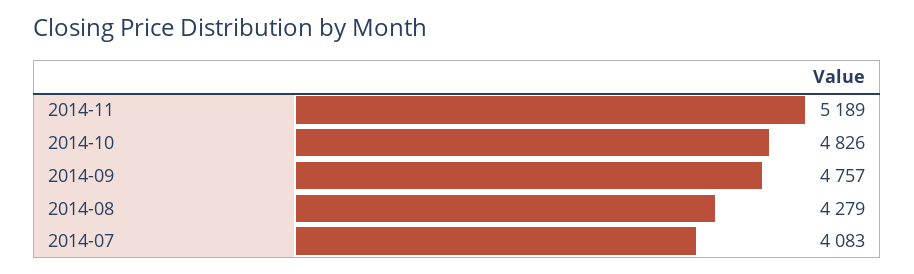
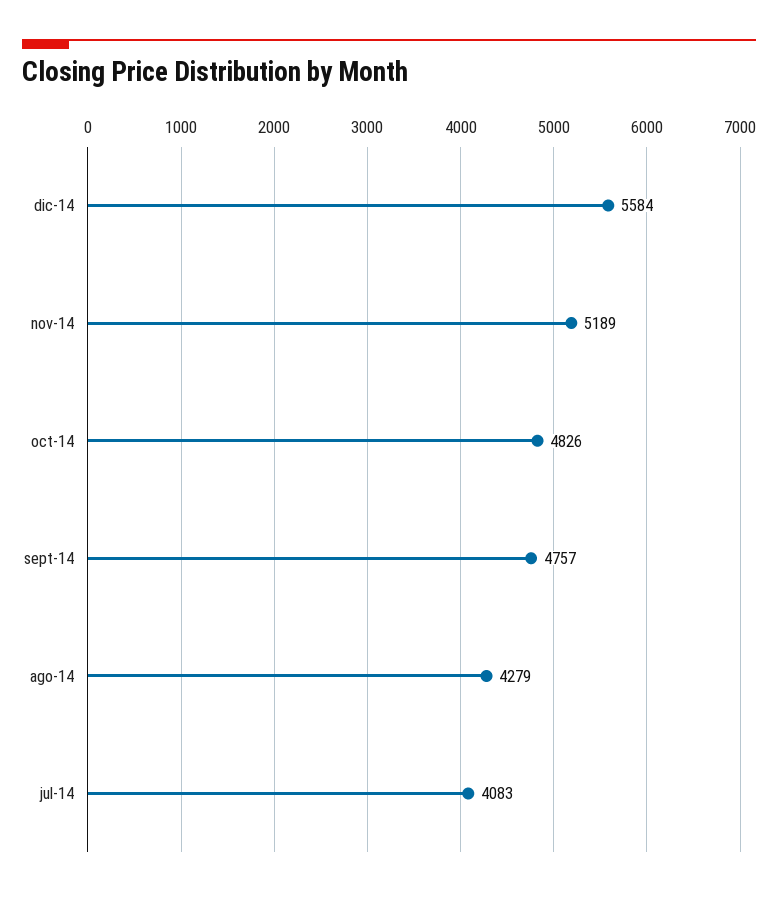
dic-14: none -> 5584

